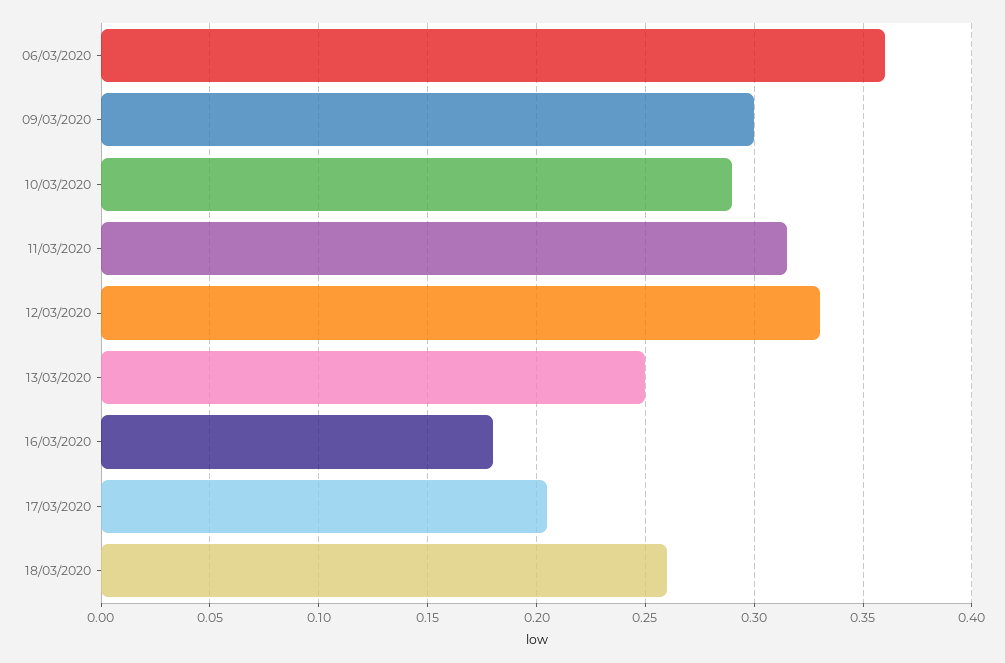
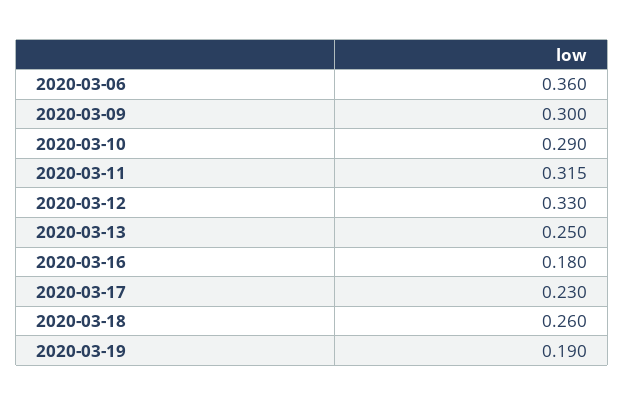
17/03/2020: 0.205 -> 0.23
2020-03-19: none -> 0.19

